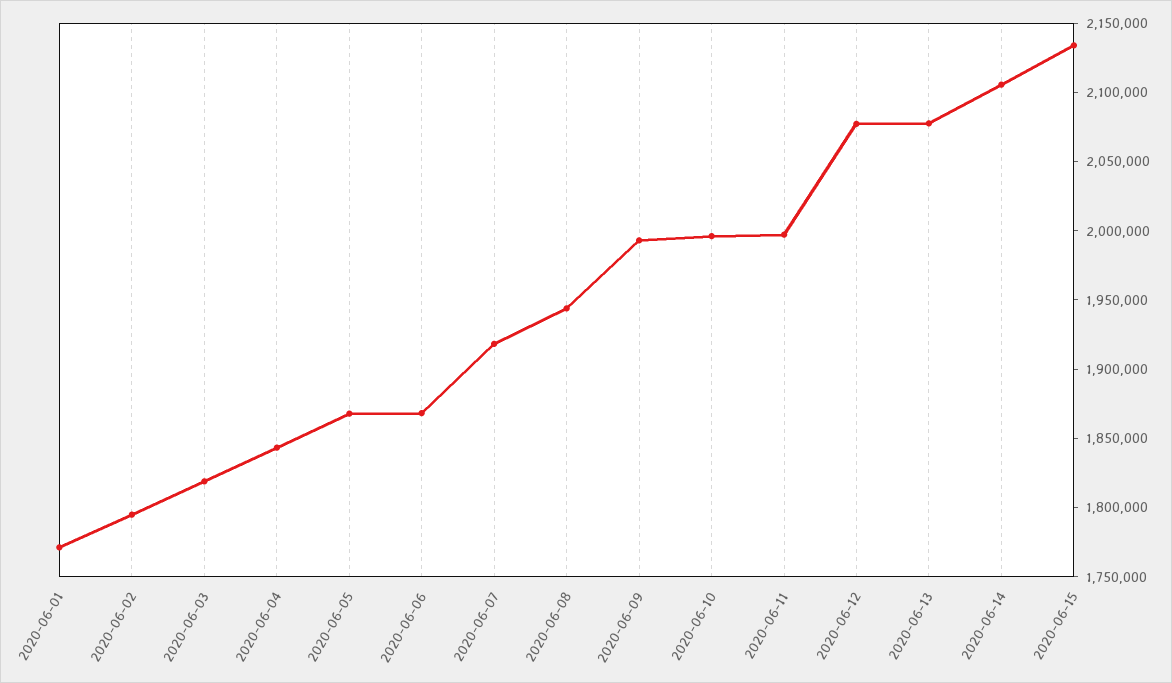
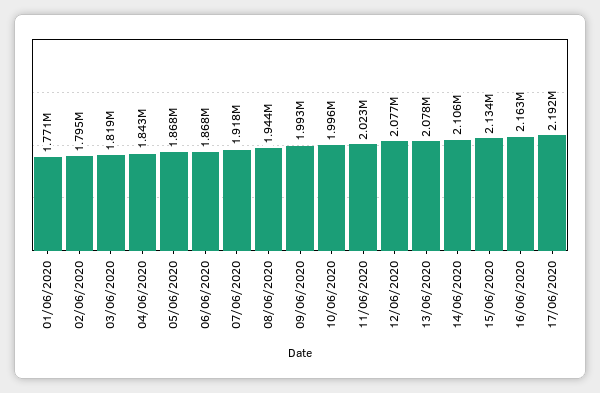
2020-06-11: 2000000 -> 2023000
16/06/2020: none -> 2163000
17/06/2020: none -> 2192000

